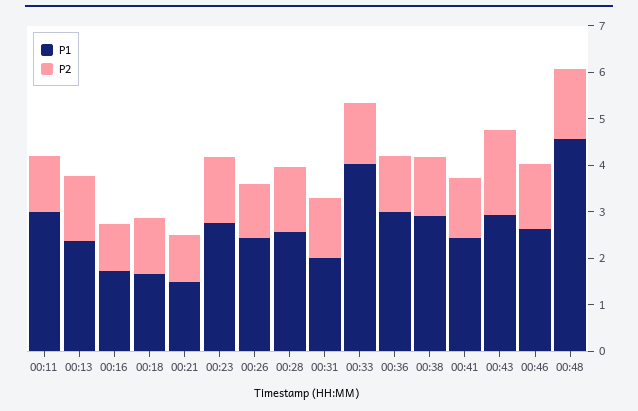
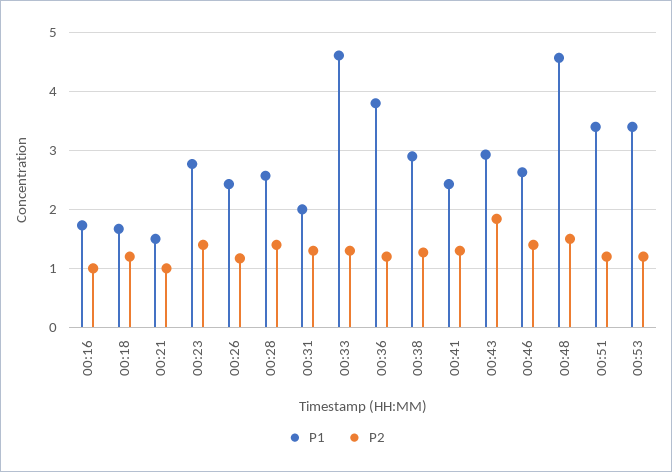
P1, 00:11: 3 -> none
P2, 00:11: 1.2 -> none
P1, 00:13: 2.4 -> none
P2, 00:13: 1.4 -> none
P1, 00:33: 4 -> 4.6
P1, 00:36: 3 -> 3.8
P1, 00:51: none -> 3.4
P2, 00:51: none -> 1.2
P1, 00:53: none -> 3.4
P2, 00:53: none -> 1.2

